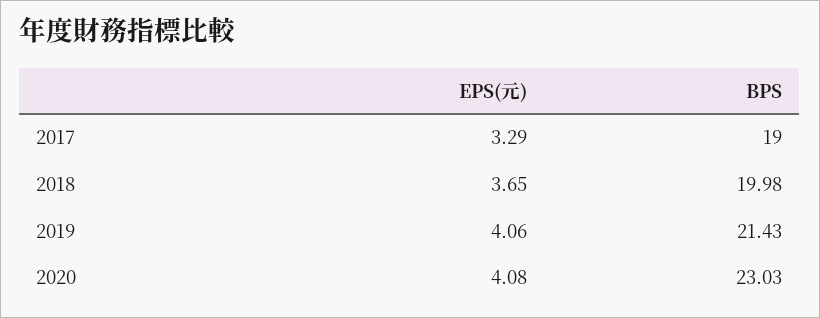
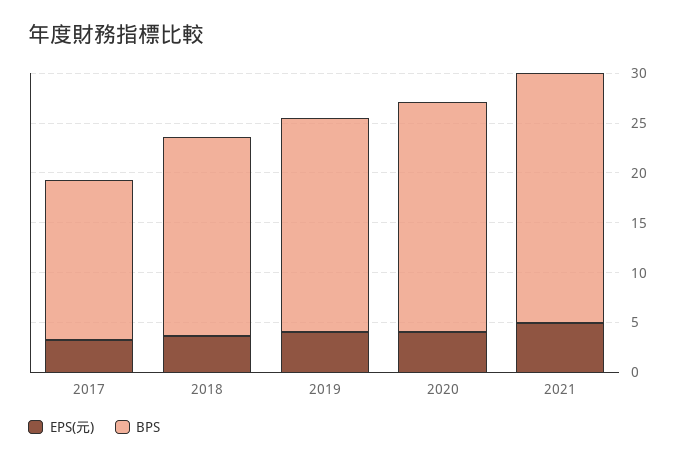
BPS, 2017: 19 -> 16
EPS(元), 2021: none -> 5
BPS, 2021: none -> 25

